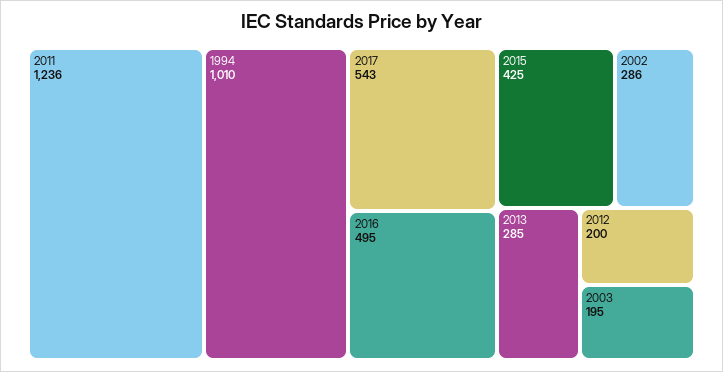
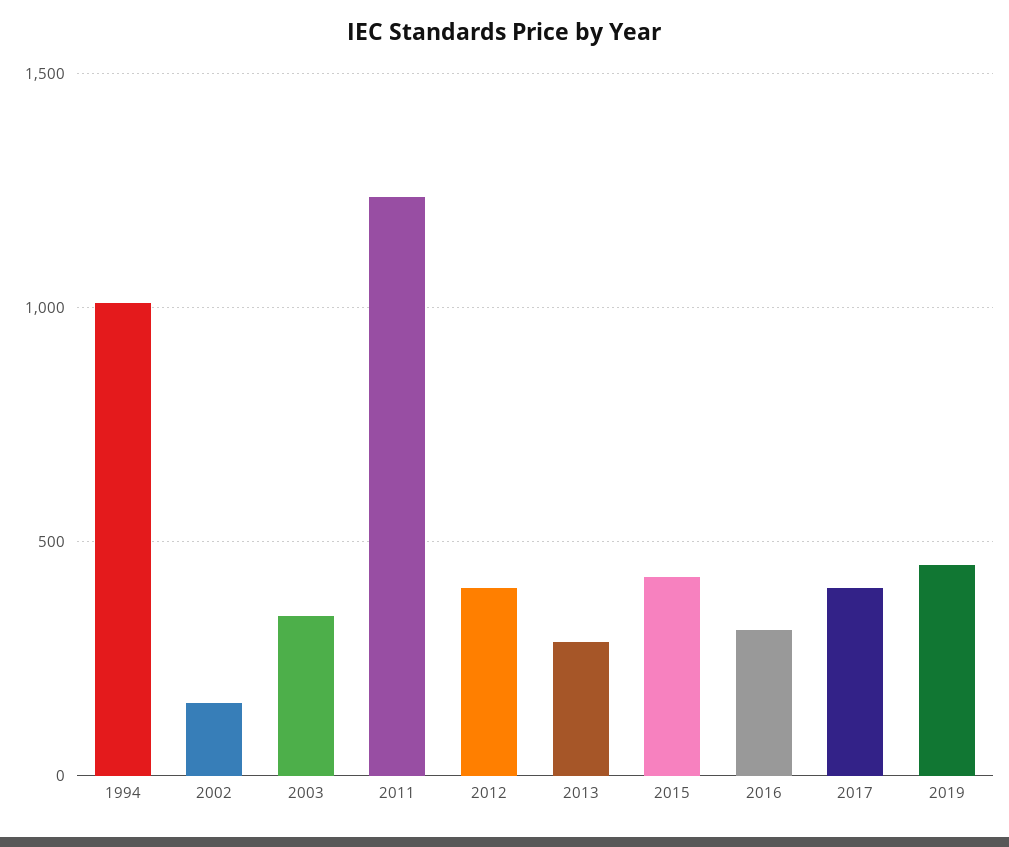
2017: 543 -> 400
2016: 495 -> 300
2002: 286 -> 150
2012: 200 -> 400
2003: 195 -> 350
2019: none -> 450

